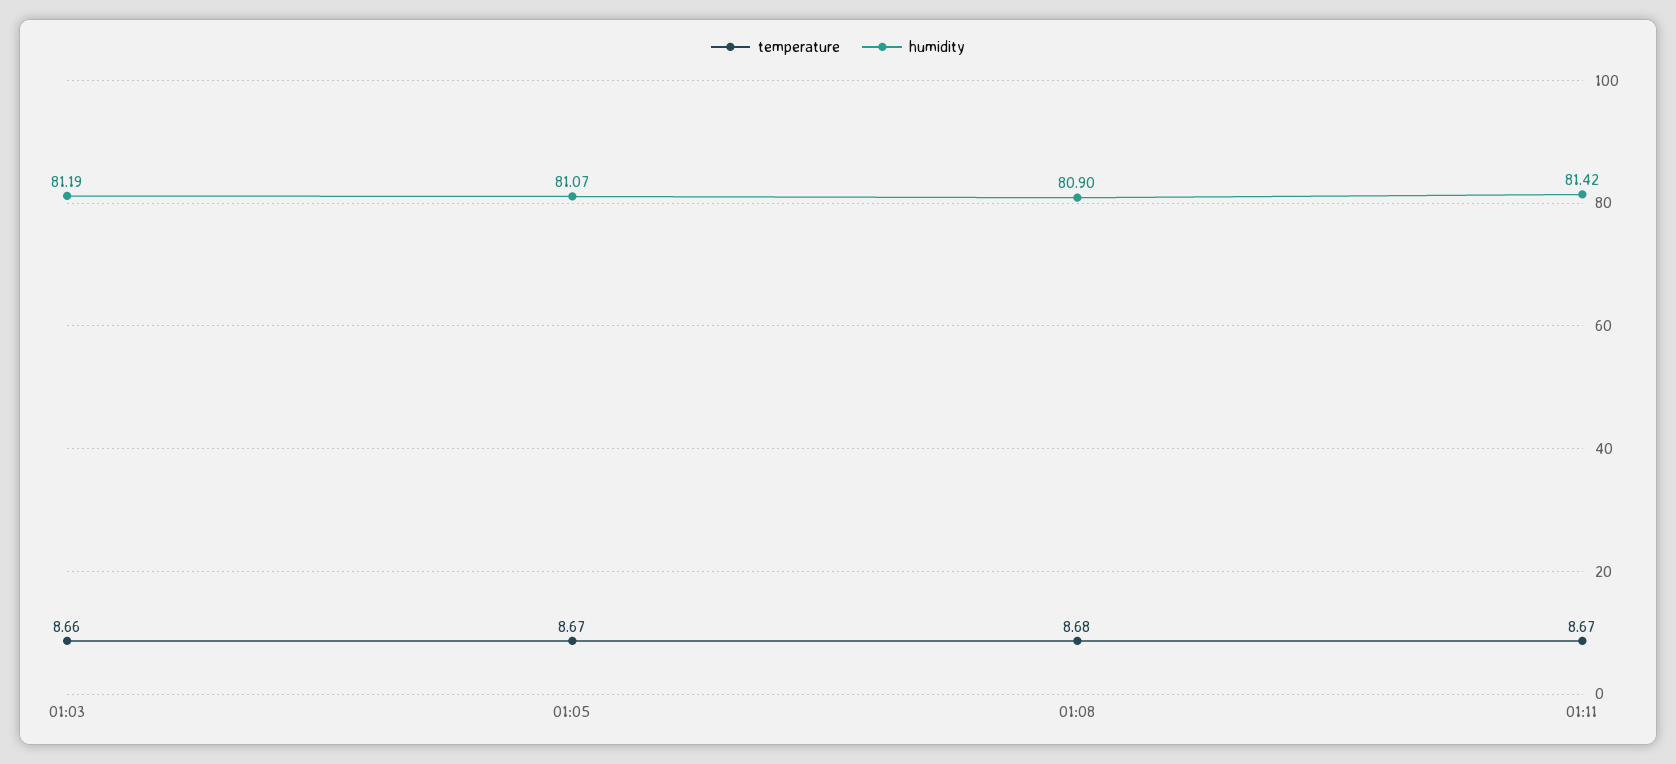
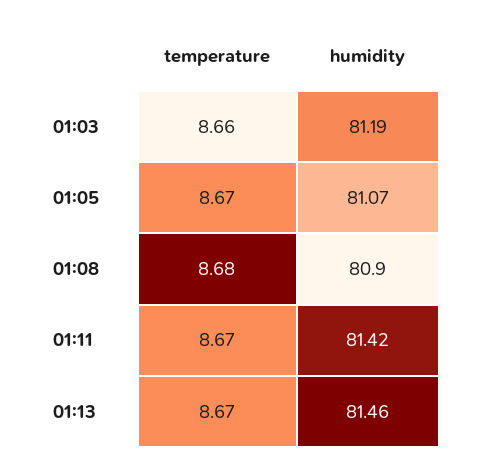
temperature, 01:13: none -> 8.67
humidity, 01:13: none -> 81.46

